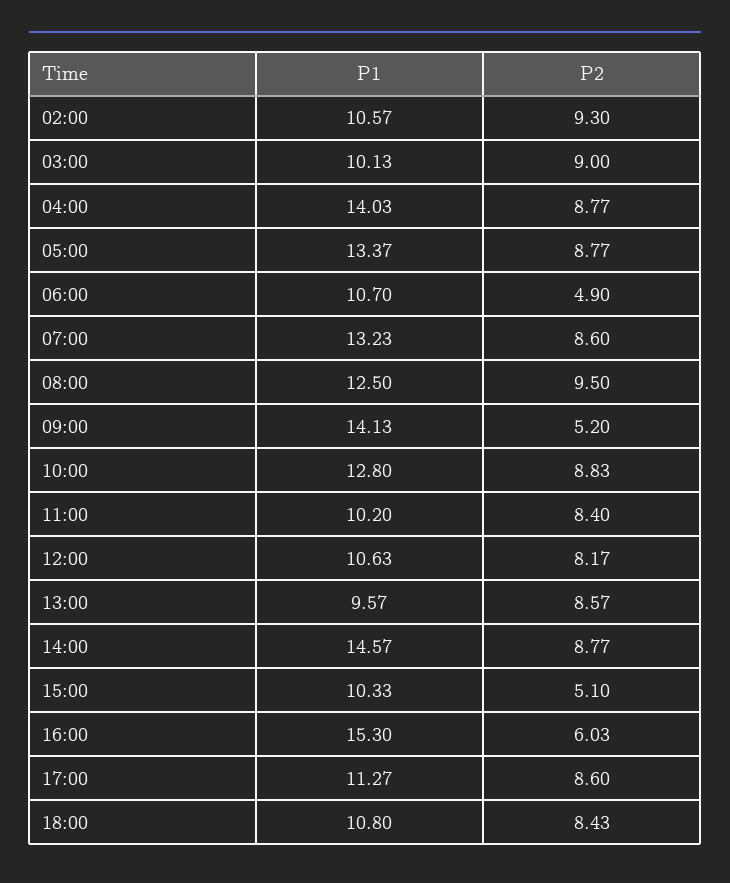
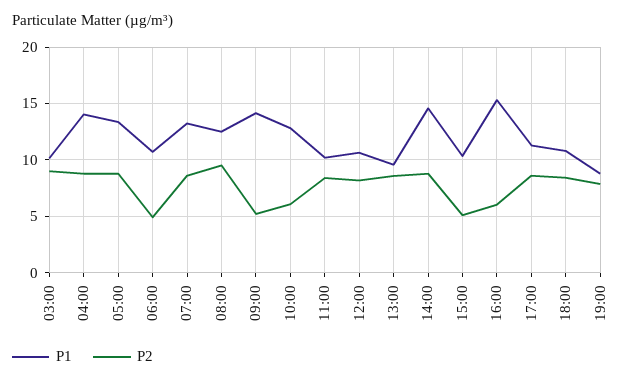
P1, 02:00: 10.57 -> none
P2, 02:00: 9.3 -> none
P2, 10:00: 8.83 -> 6
P1, 19:00: none -> 9
P2, 19:00: none -> 8

